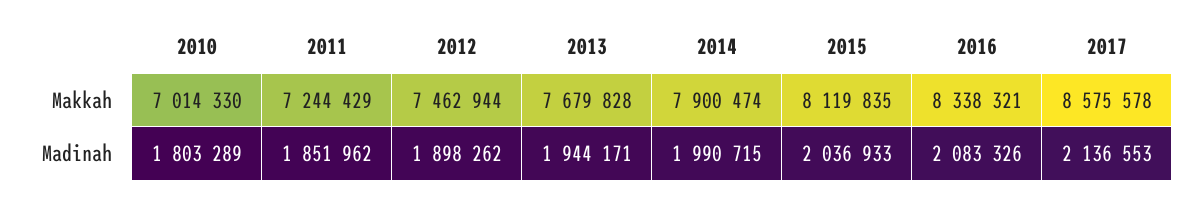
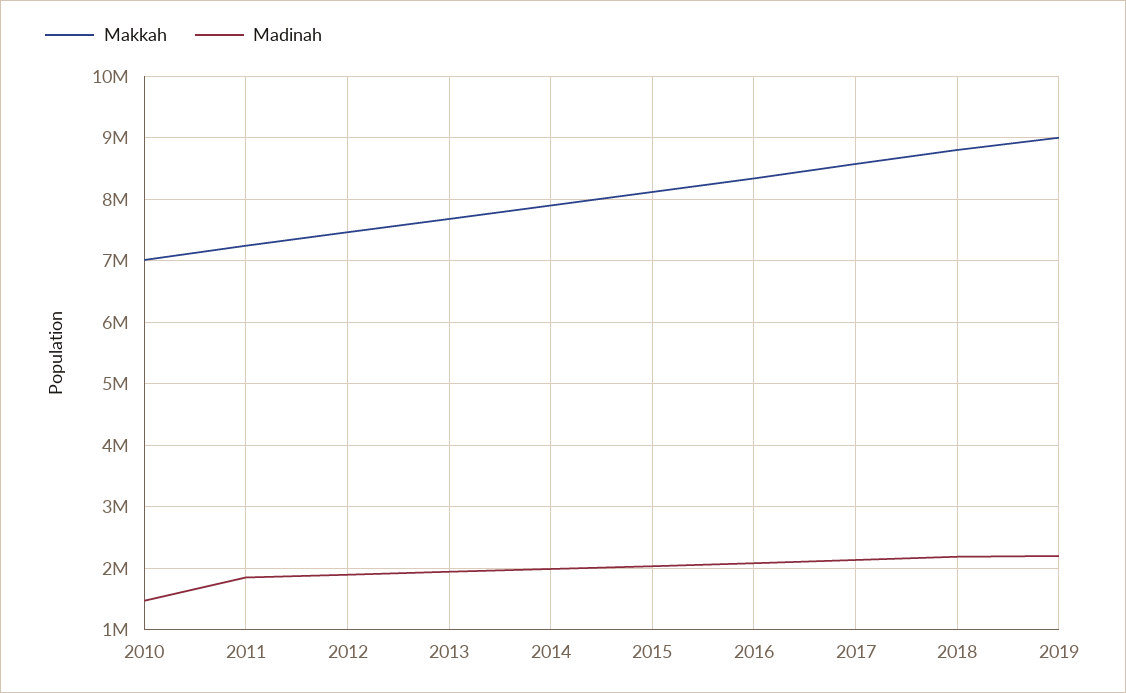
Madinah, 2010: 1803289 -> 1500000
Makkah, 2018: none -> 8800000
Madinah, 2018: none -> 2200000
Makkah, 2019: none -> 9000000
Madinah, 2019: none -> 2200000

